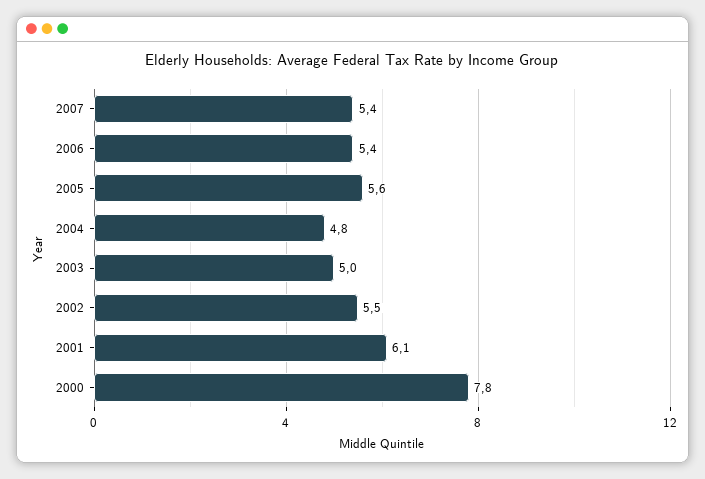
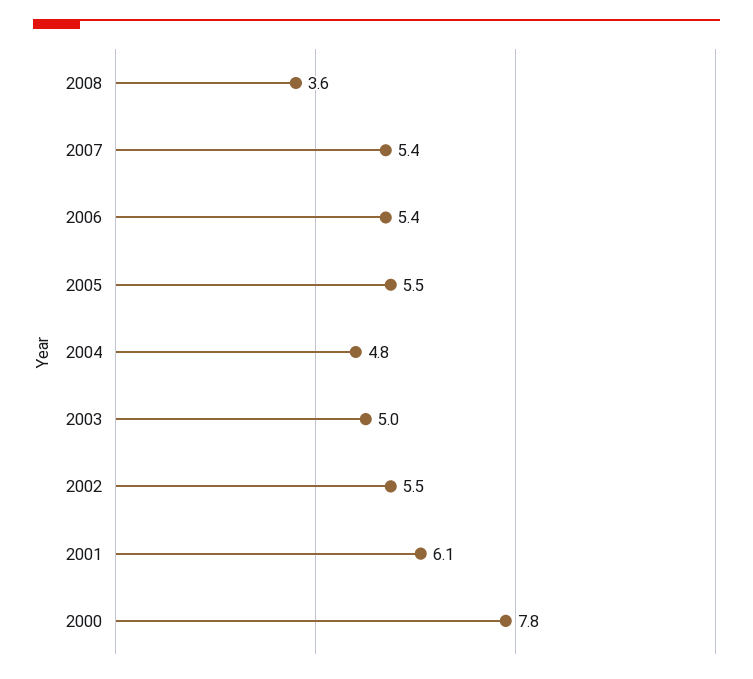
2005: 5.6 -> 5.5
2008: none -> 3.6

